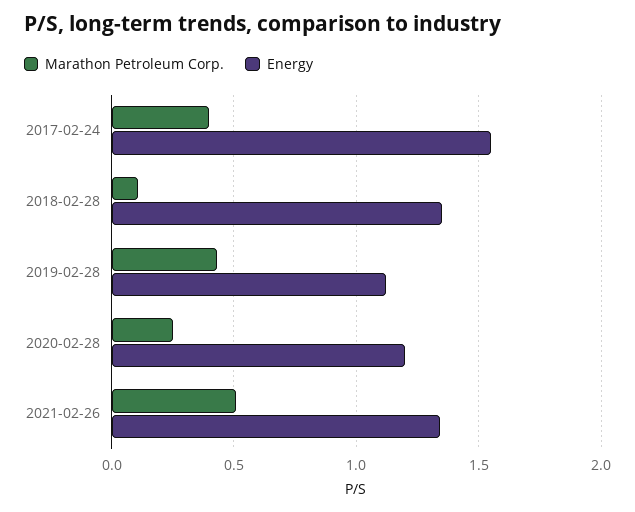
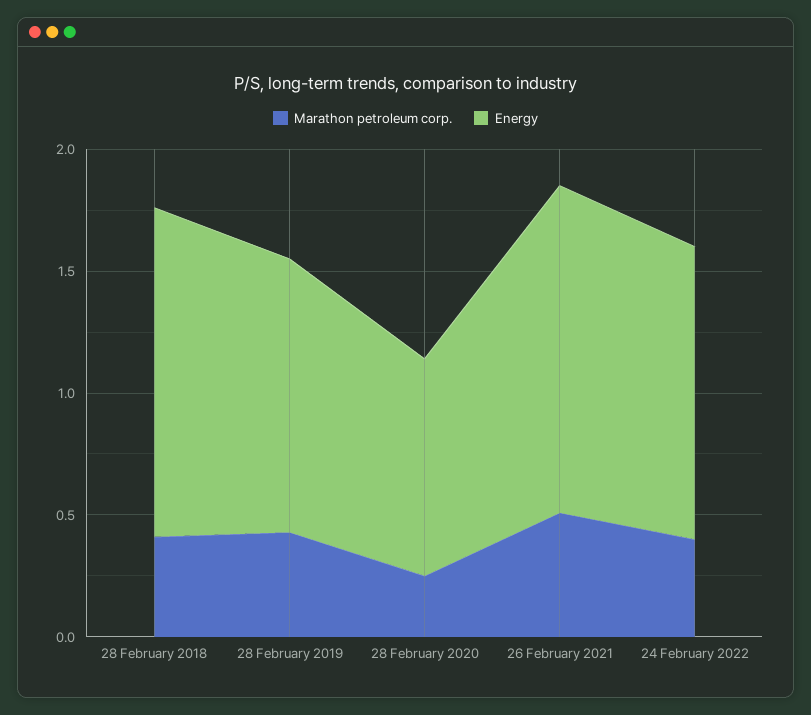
Marathon Petroleum Corp., 2017-02-24: 0.4 -> none
Energy, 2017-02-24: 1.55 -> none
Marathon Petroleum Corp., 2018-02-28: 0.1 -> 0.4
Energy, 2020-02-28: 1.2 -> 0.9
Marathon Petroleum Corp., 24 February 2022: none -> 0.4
Energy, 24 February 2022: none -> 1.2

